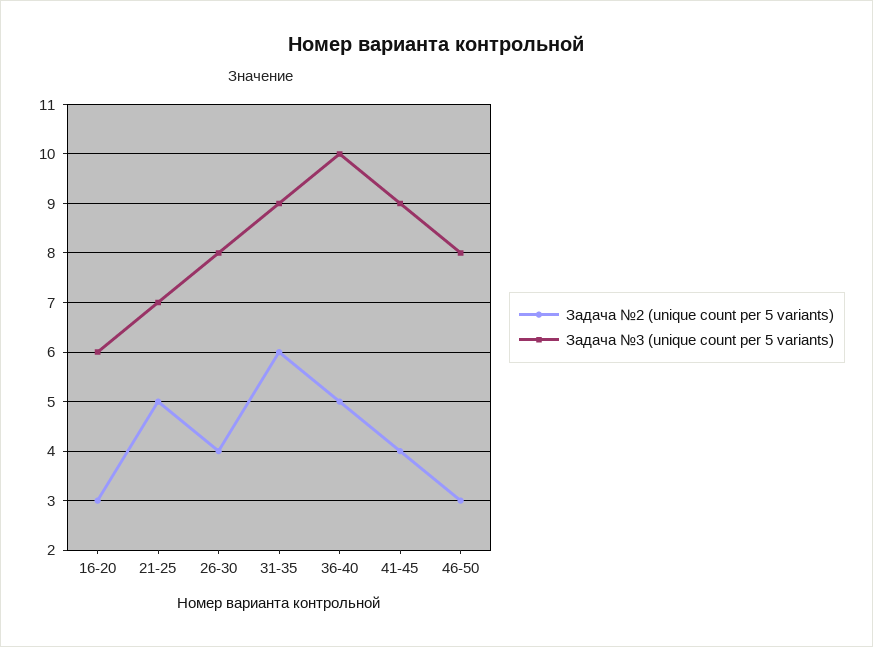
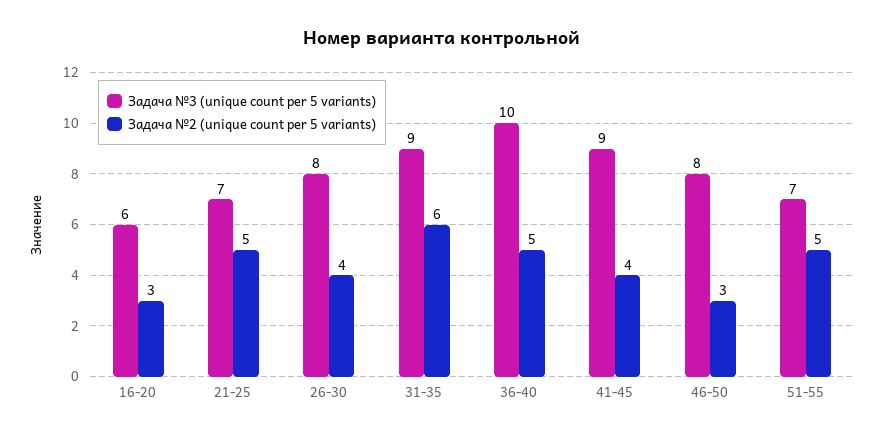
Задача №3 (unique count per 5 variants), 51-55: none -> 7
Задача №2 (unique count per 5 variants), 51-55: none -> 5

